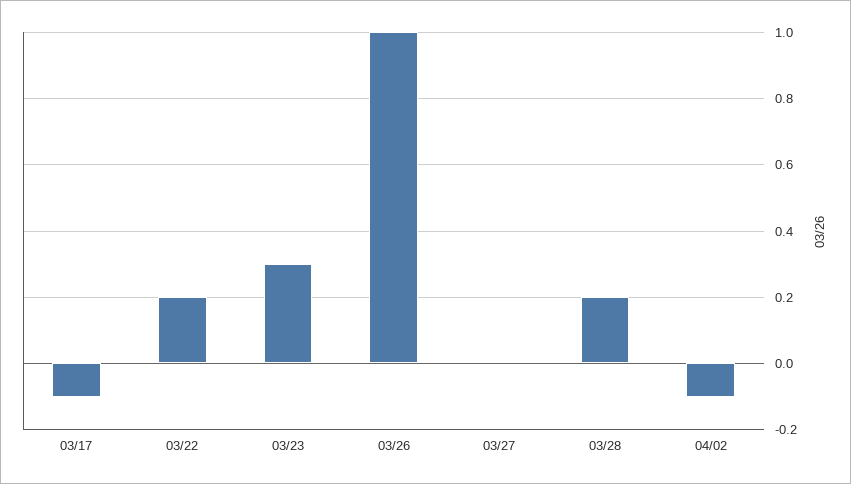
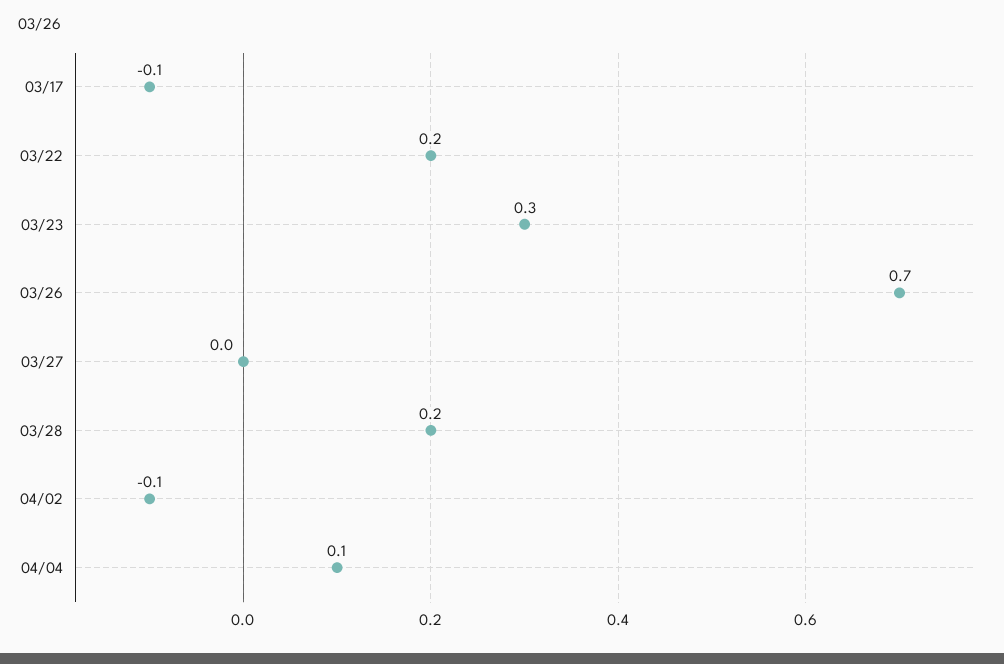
03/26: 1 -> 0.7
04/04: none -> 0.1

